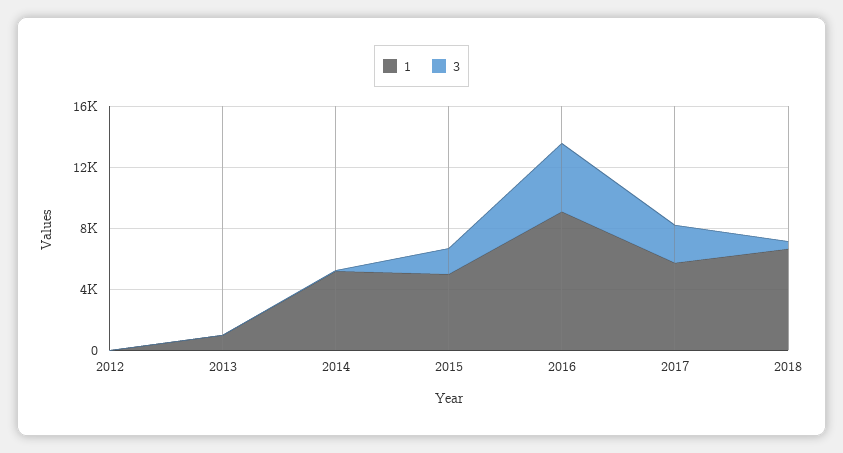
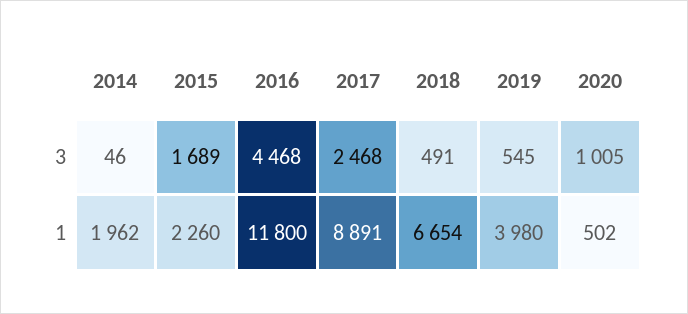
1, 2012: 0 -> none
3, 2012: 0 -> none
1, 2013: 1000 -> none
3, 2013: 0 -> none
1, 2014: 5000 -> 1962
1, 2015: 5000 -> 2260
1, 2016: 9000 -> 11800
1, 2017: 6000 -> 8891
3, 2019: none -> 545
3, 2020: none -> 1005
1, 2019: none -> 3980
1, 2020: none -> 502

